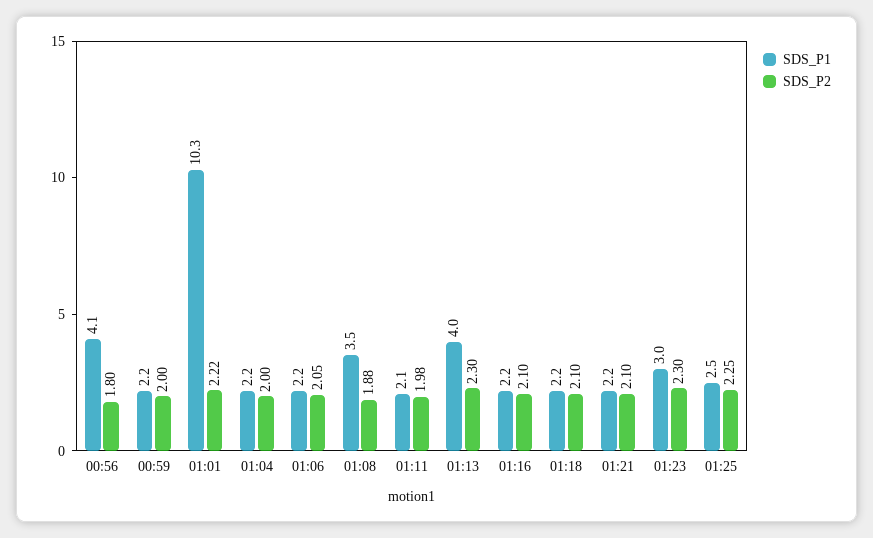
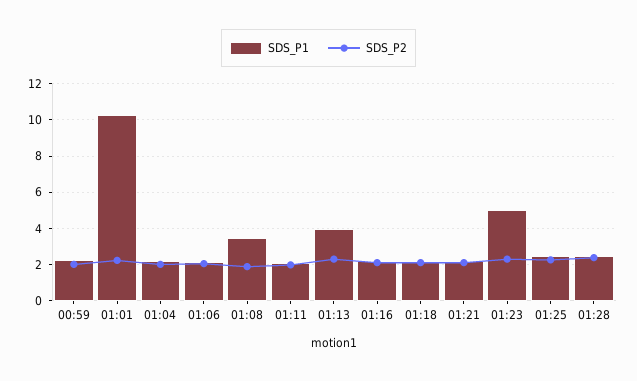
SDS_P1, 00:56: 4.1 -> none
SDS_P2, 00:56: 1.8 -> none
SDS_P1, 01:23: 3 -> 5
SDS_P1, 01:28: none -> 2.5
SDS_P2, 01:28: none -> 2.5

